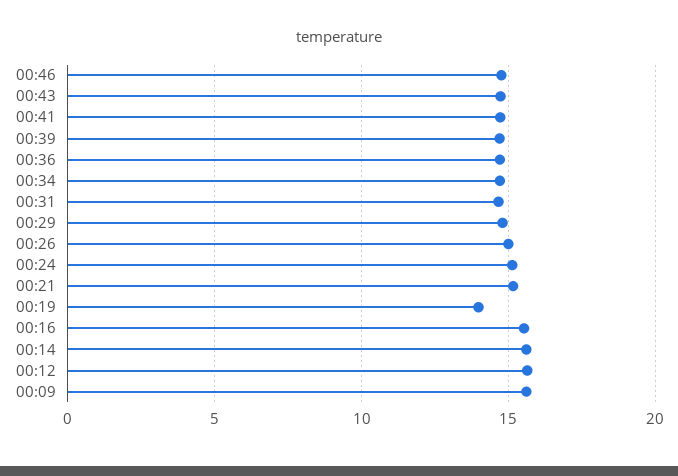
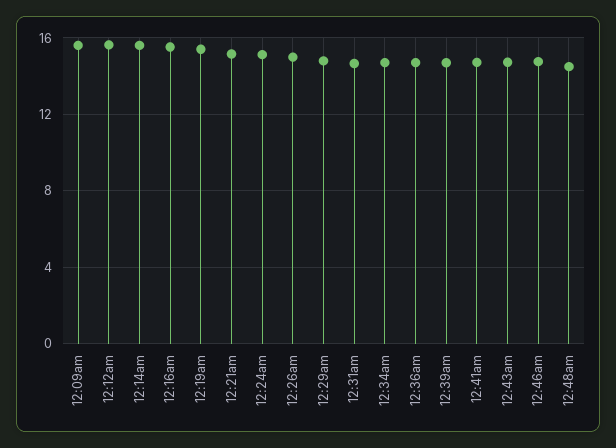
00:19: 14 -> 15.5
12:48am: none -> 14.5

